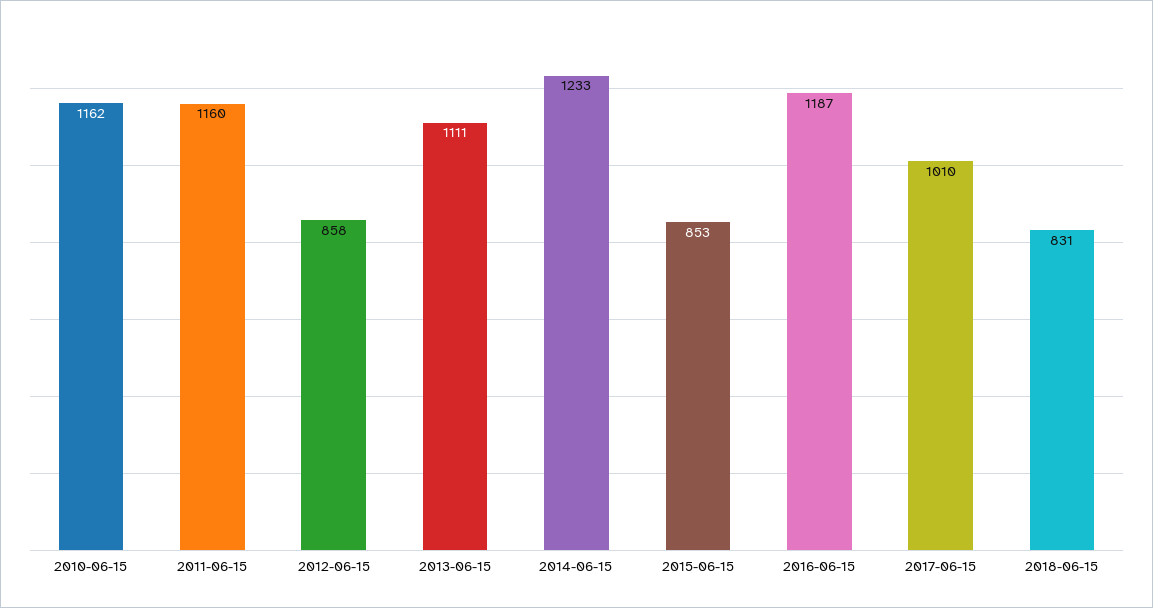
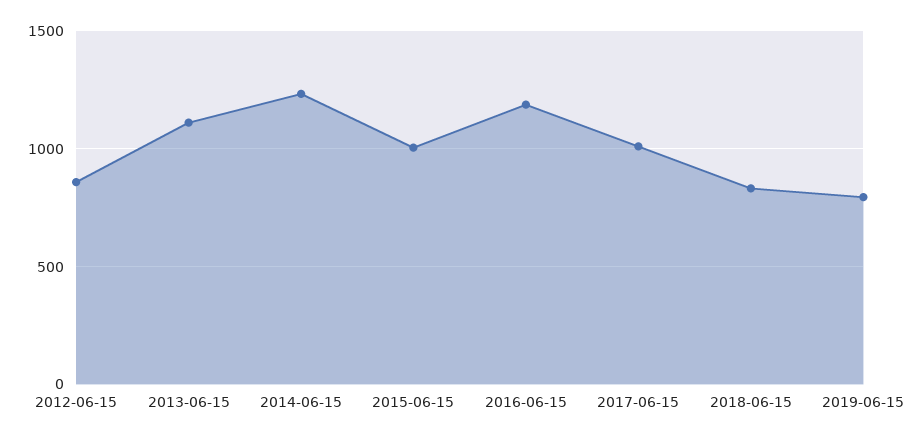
2010-06-15: 1162 -> none
2011-06-15: 1160 -> none
2015-06-15: 853 -> 1000
2019-06-15: none -> 800

